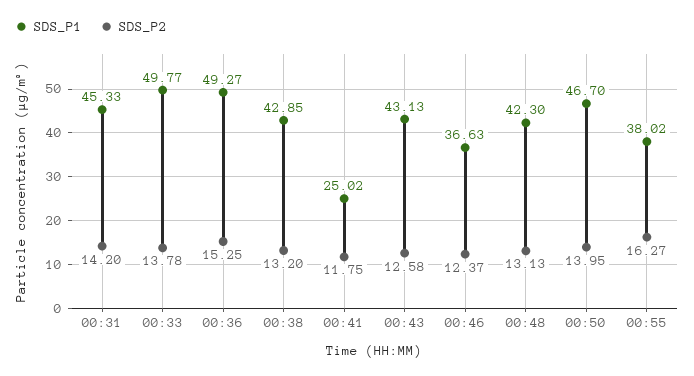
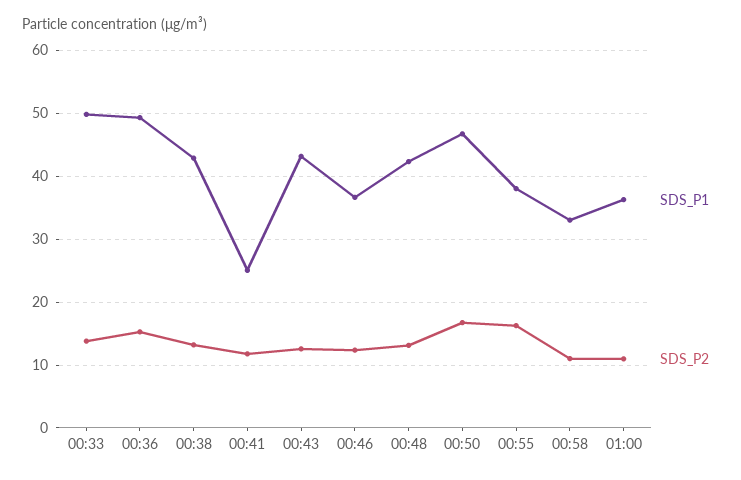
SDS_P1, 00:31: 45.33 -> none
SDS_P2, 00:31: 14.2 -> none
SDS_P2, 00:50: 13.95 -> 17
SDS_P1, 00:58: none -> 33
SDS_P2, 00:58: none -> 11
SDS_P1, 01:00: none -> 36
SDS_P2, 01:00: none -> 11

